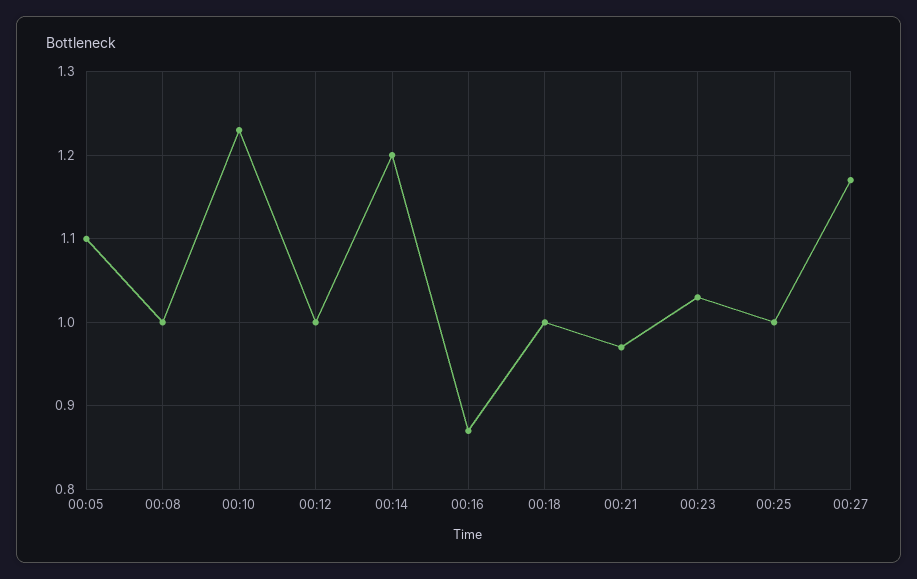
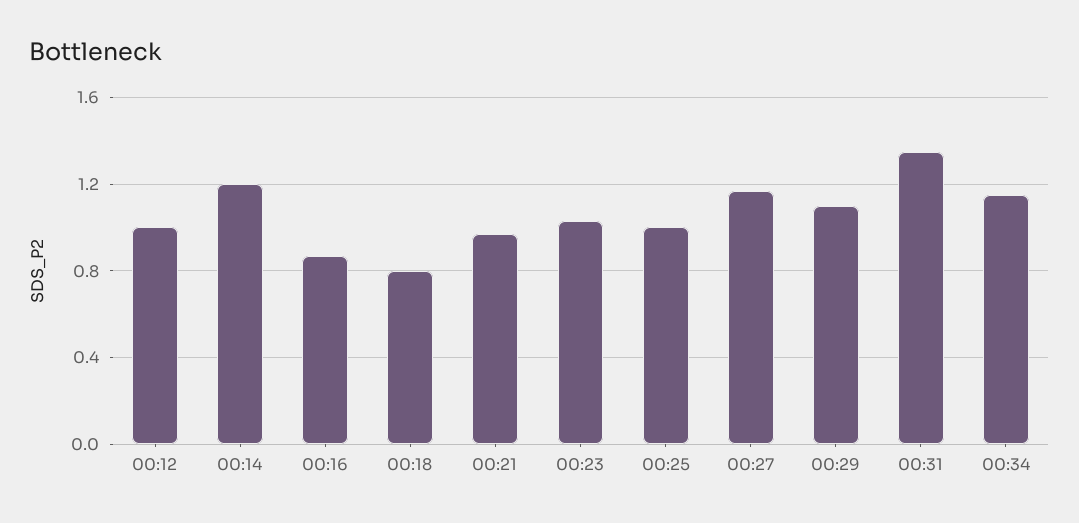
00:05: 1.1 -> none
00:08: 1 -> none
00:10: 1.23 -> none
00:18: 1 -> 0.8
00:29: none -> 1.1
00:31: none -> 1.35
00:34: none -> 1.15

